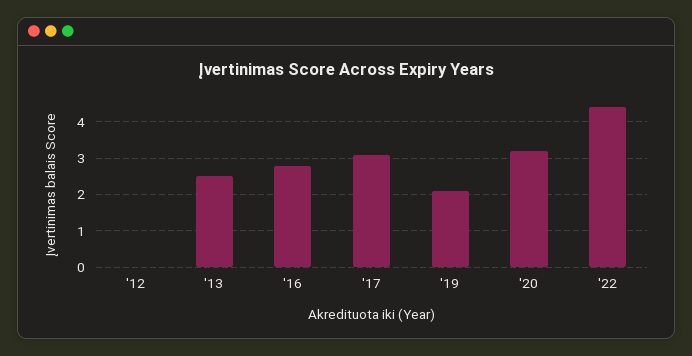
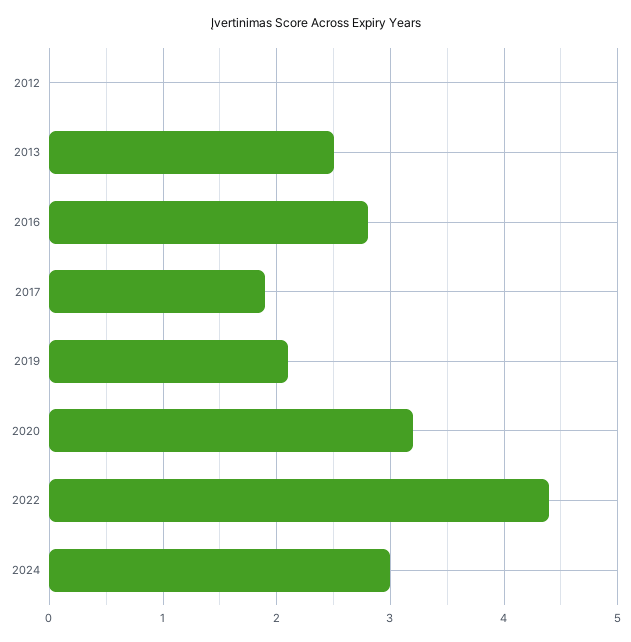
'17: 3 -> 1.9
2024: none -> 3

